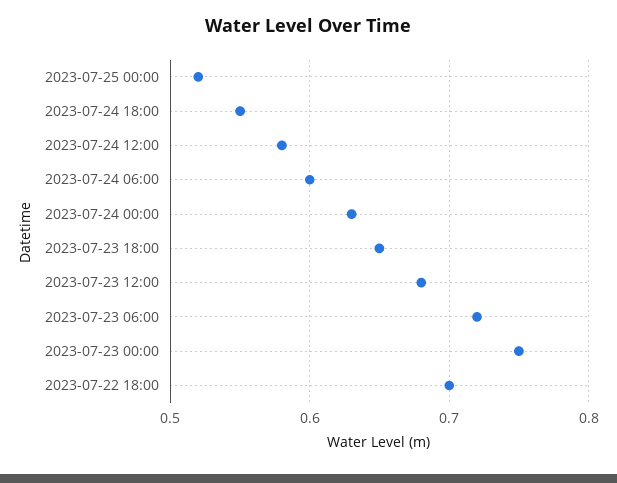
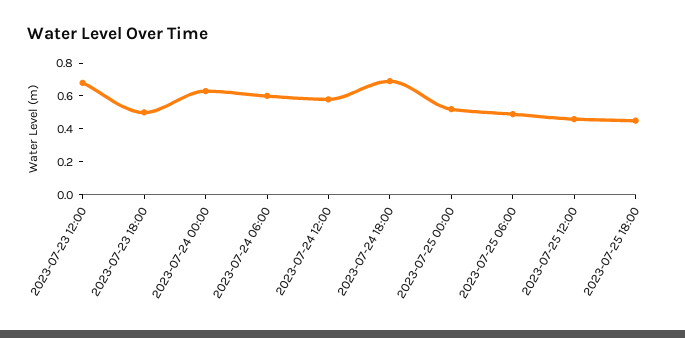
2023-07-24 18:00: 0.55 -> 0.7
2023-07-23 18:00: 0.65 -> 0.5
2023-07-23 06:00: 0.72 -> none
2023-07-23 00:00: 0.75 -> none
2023-07-22 18:00: 0.7 -> none
2023-07-25 06:00: none -> 0.5
2023-07-25 12:00: none -> 0.45
2023-07-25 18:00: none -> 0.45

